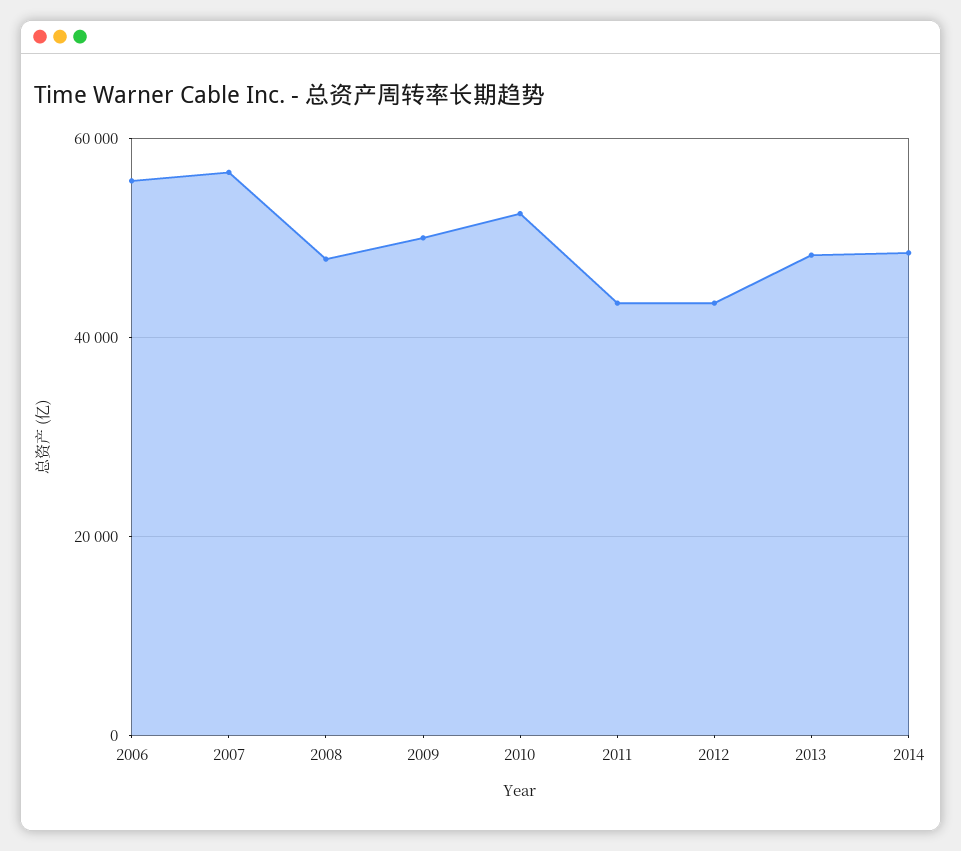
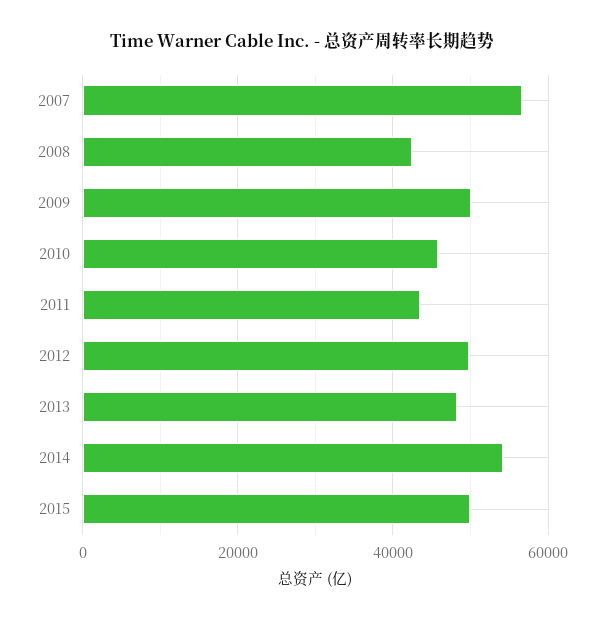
2006: 56000 -> none
2008: 48000 -> 42000
2010: 52000 -> 46000
2012: 44000 -> 50000
2014: 48000 -> 54000
2015: none -> 50000

